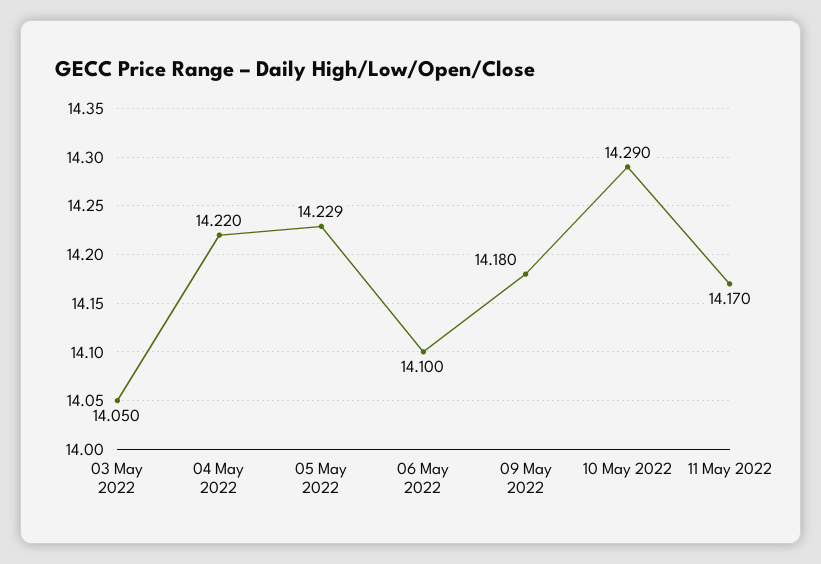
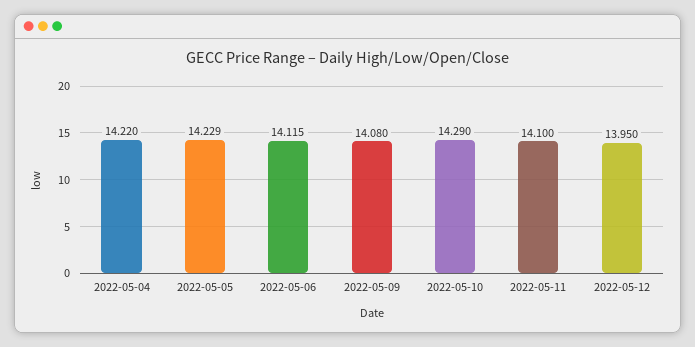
03 May 2022: 14.05 -> none
06 May 2022: 14.1 -> 14.115
09 May 2022: 14.18 -> 14.08
11 May 2022: 14.17 -> 14.1
2022-05-12: none -> 13.95

